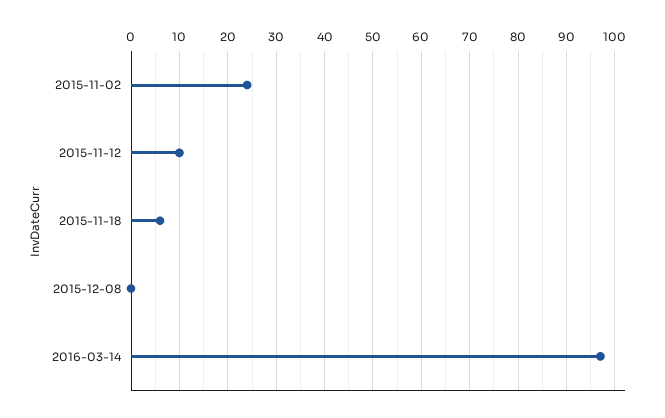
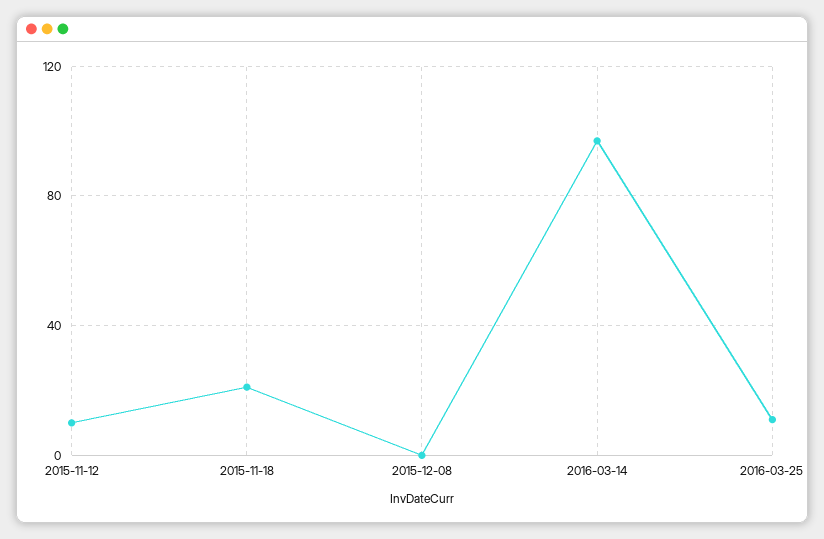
2015-11-02: 25 -> none
2015-11-18: 5 -> 20
2016-03-25: none -> 10

